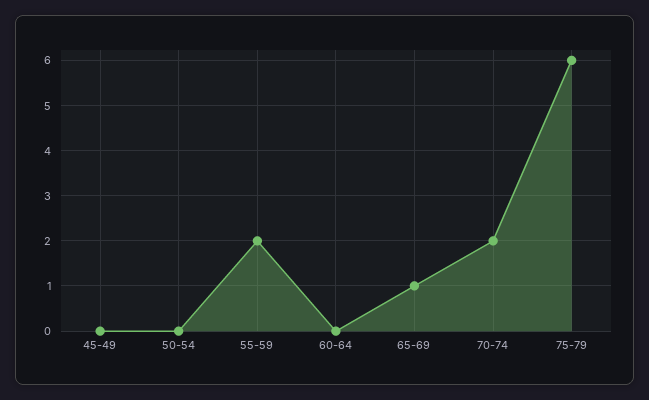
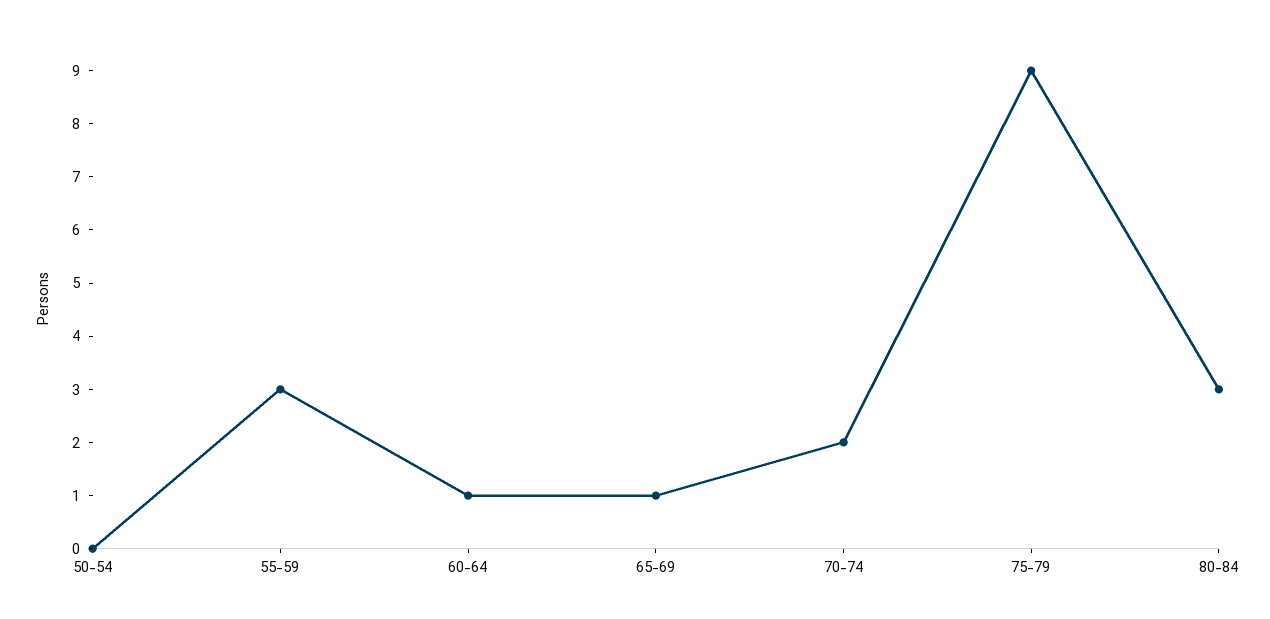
45-49: 0 -> none
55-59: 2 -> 3
60-64: 0 -> 1
75-79: 6 -> 9
80-84: none -> 3

